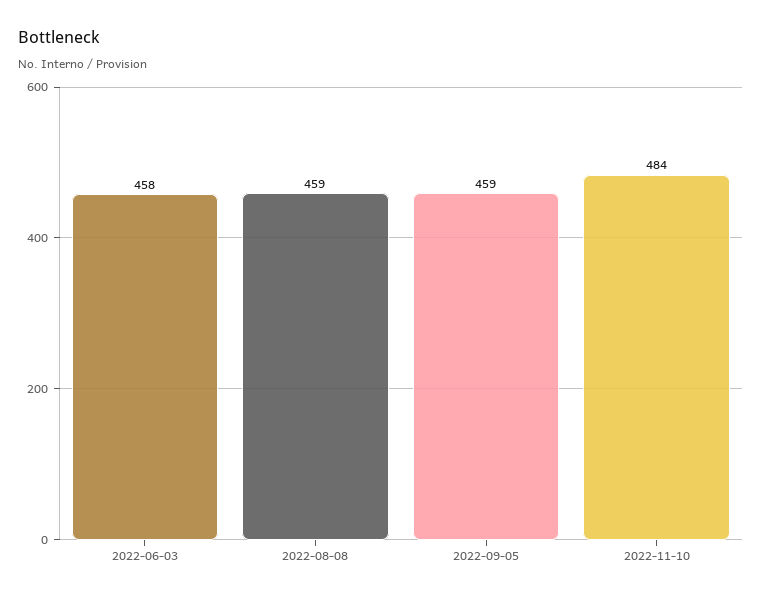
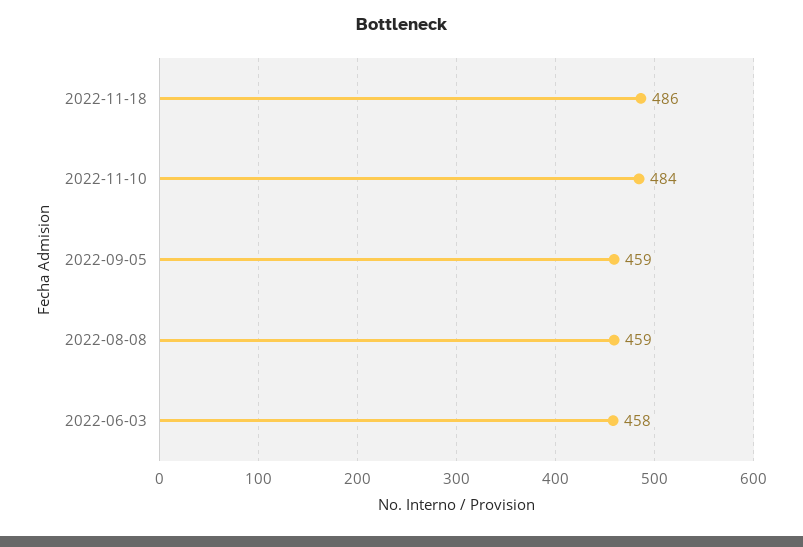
2022-11-18: none -> 486

